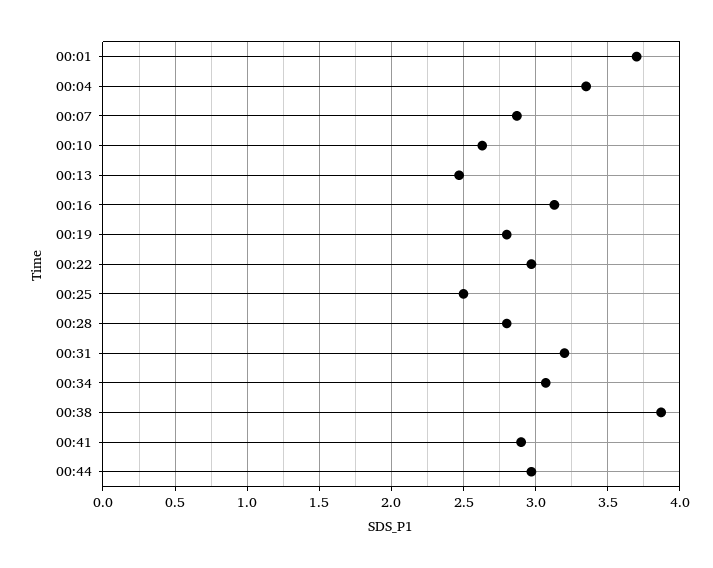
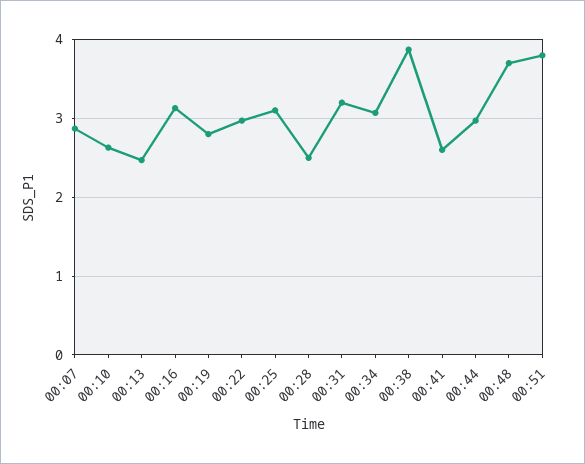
00:01: 3.7 -> none
00:04: 3.35 -> none
00:25: 2.5 -> 3.1
00:28: 2.8 -> 2.5
00:41: 2.9 -> 2.6
00:48: none -> 3.7
00:51: none -> 3.8

